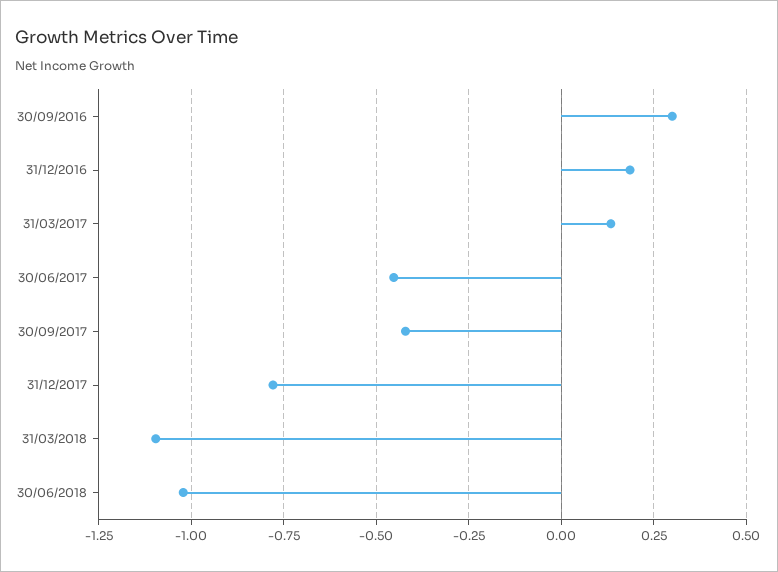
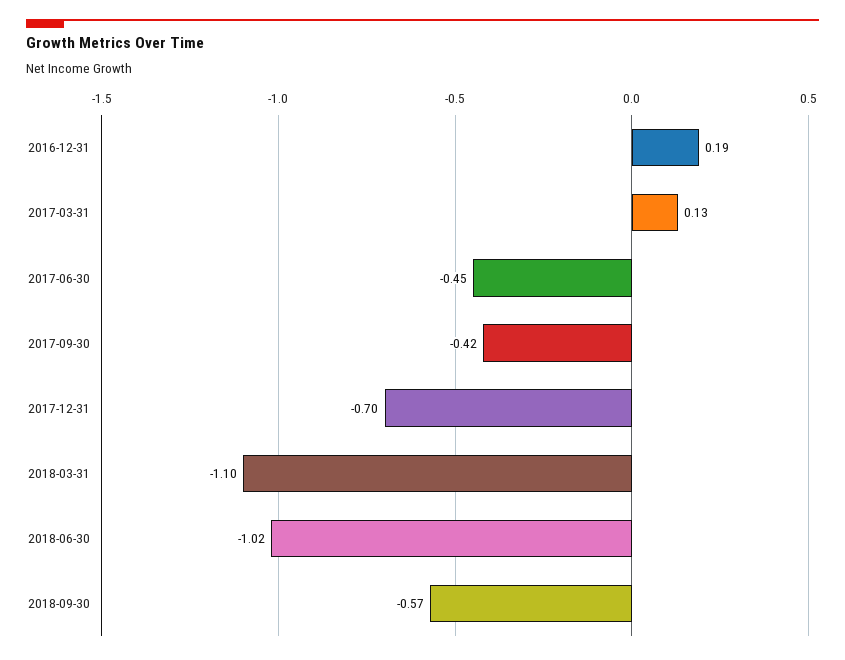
30/09/2016: 0.3 -> none
31/12/2017: -0.775 -> -0.7
2018-09-30: none -> -0.57

